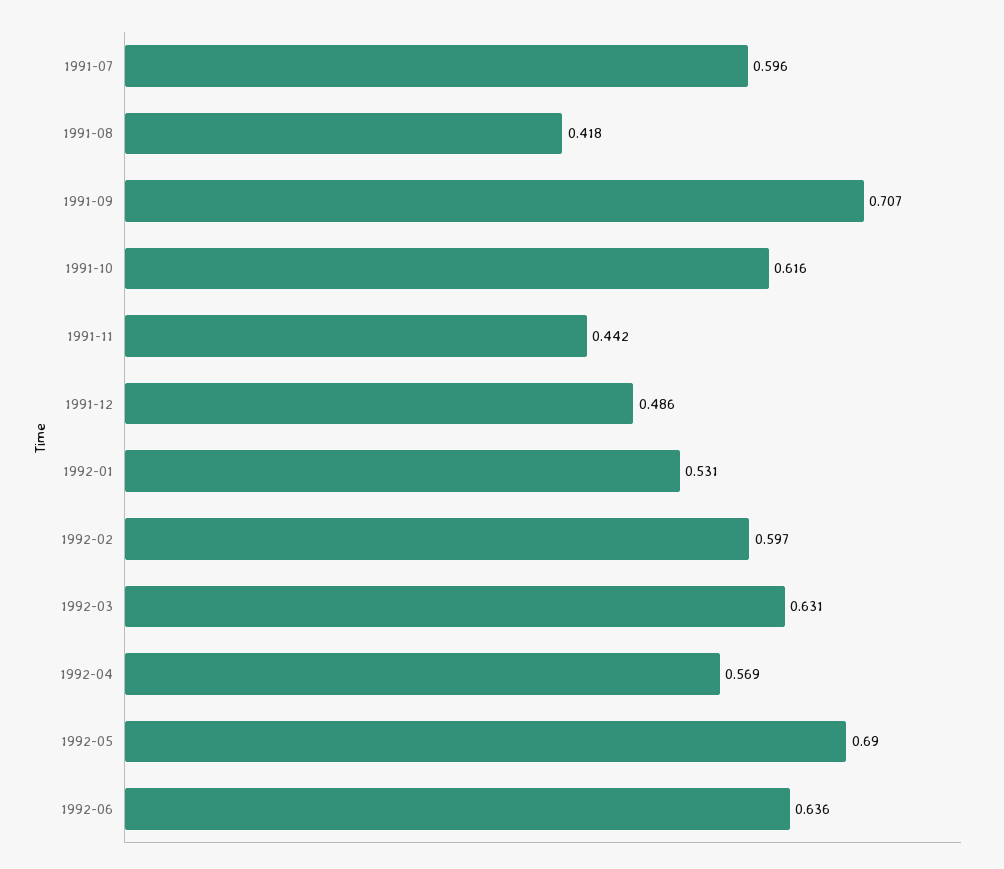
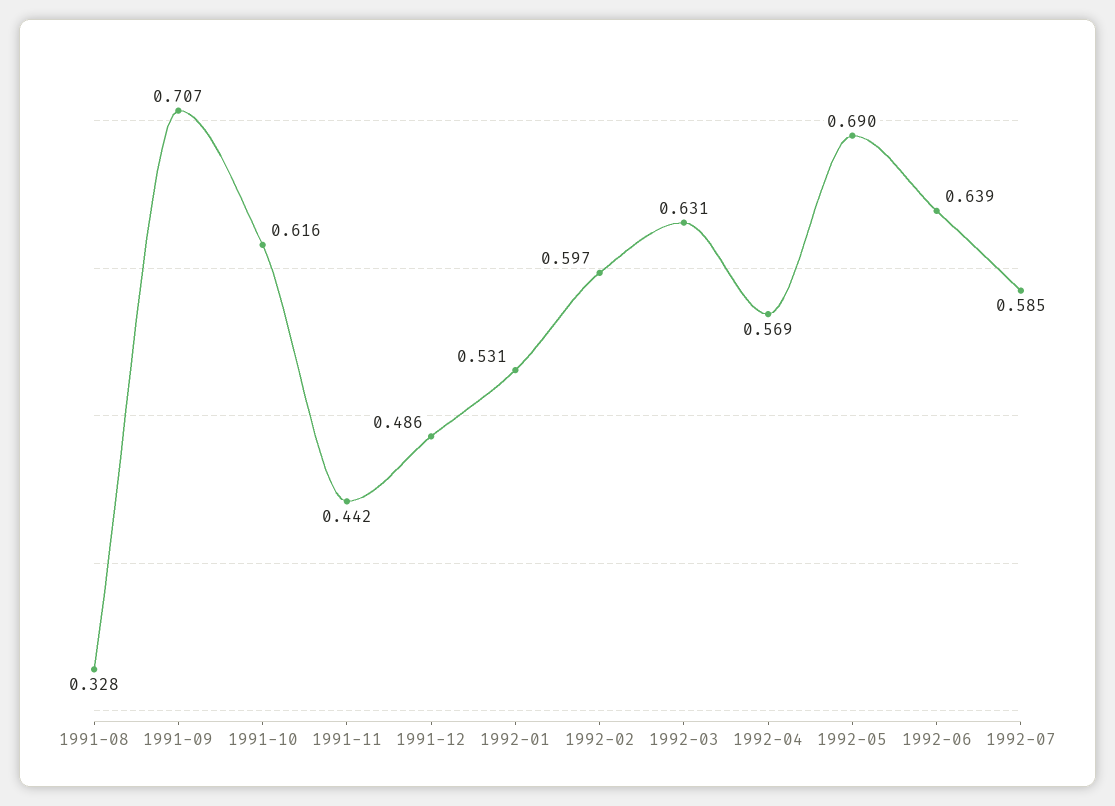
1991-07: 0.596 -> none
1991-08: 0.418 -> 0.328
1992-06: 0.636 -> 0.639
1992-07: none -> 0.585

